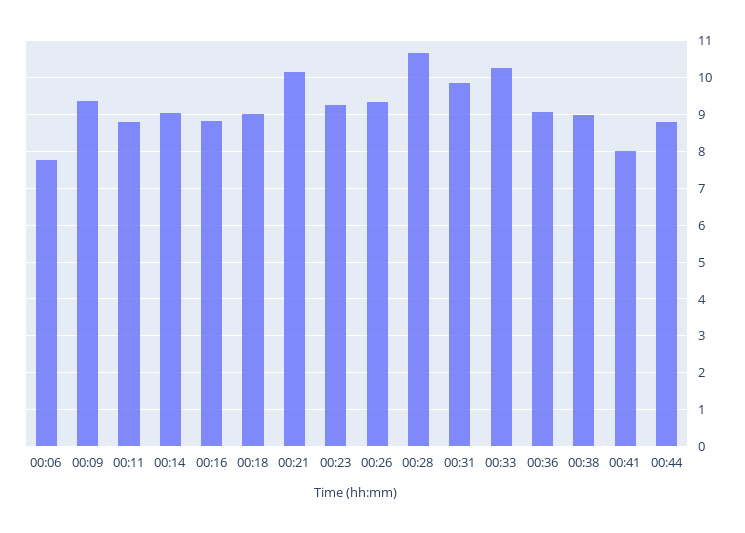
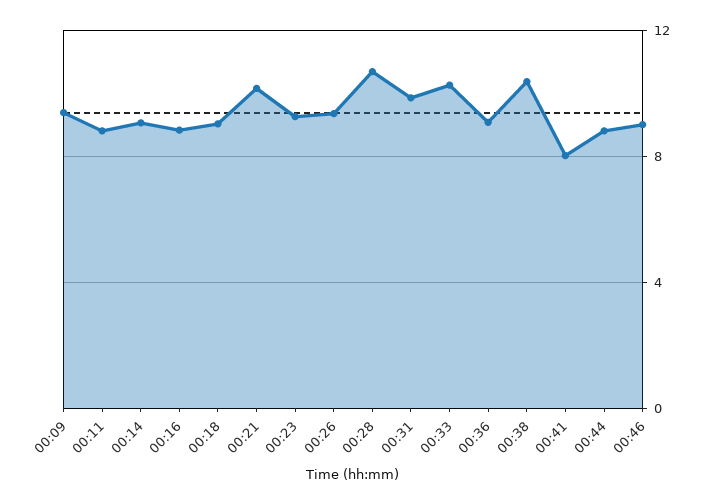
00:06: 7.8 -> none
00:38: 9 -> 10.5
00:46: none -> 9

